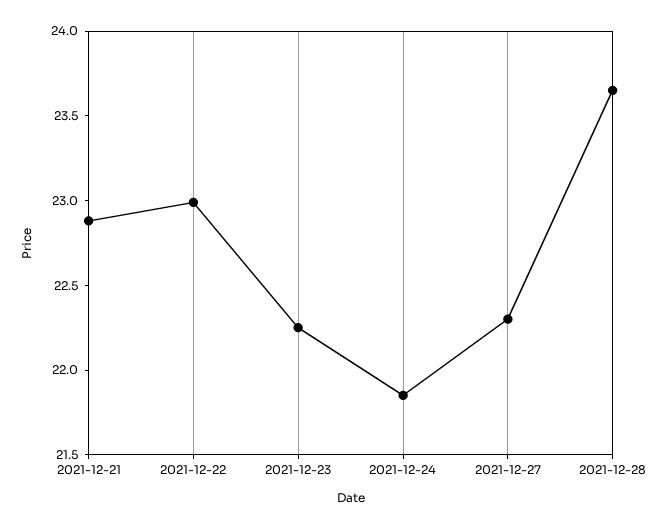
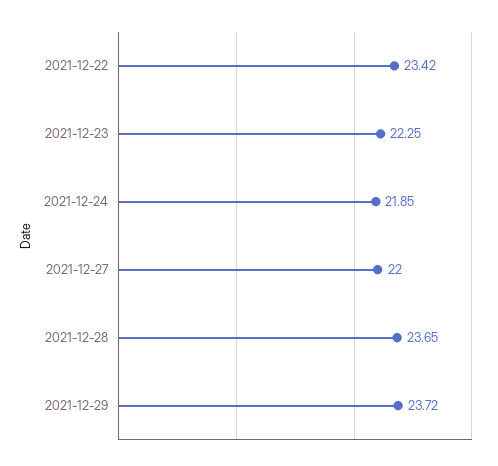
2021-12-21: 22.9 -> none
2021-12-22: 23 -> 23.42
2021-12-27: 22.3 -> 22
2021-12-29: none -> 23.72

